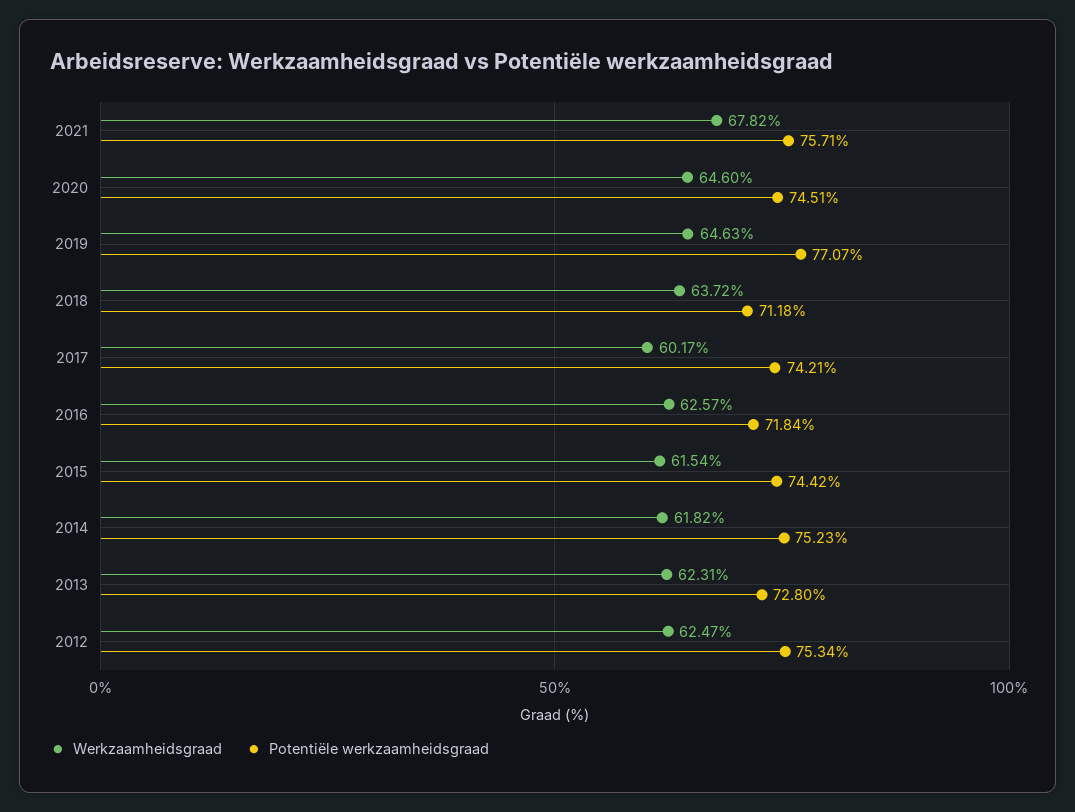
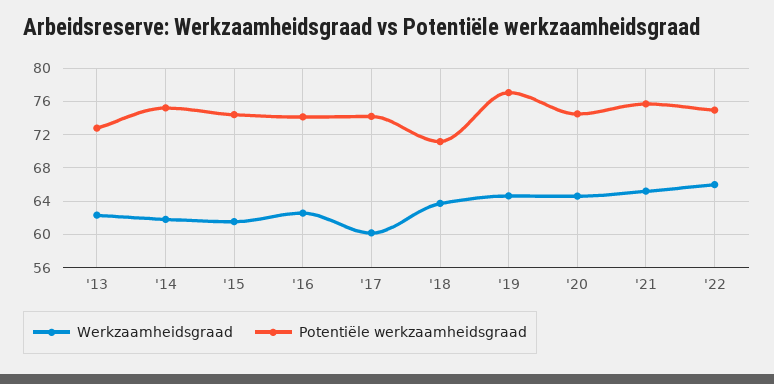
Werkzaamheidsgraad, 2021: 67.82 -> 65
Potentiële werkzaamheidsgraad, 2016: 71.84 -> 74
Werkzaamheidsgraad, 2012: 62.47 -> none
Potentiële werkzaamheidsgraad, 2012: 75.34 -> none
Werkzaamheidsgraad, '22: none -> 66
Potentiële werkzaamheidsgraad, '22: none -> 75

